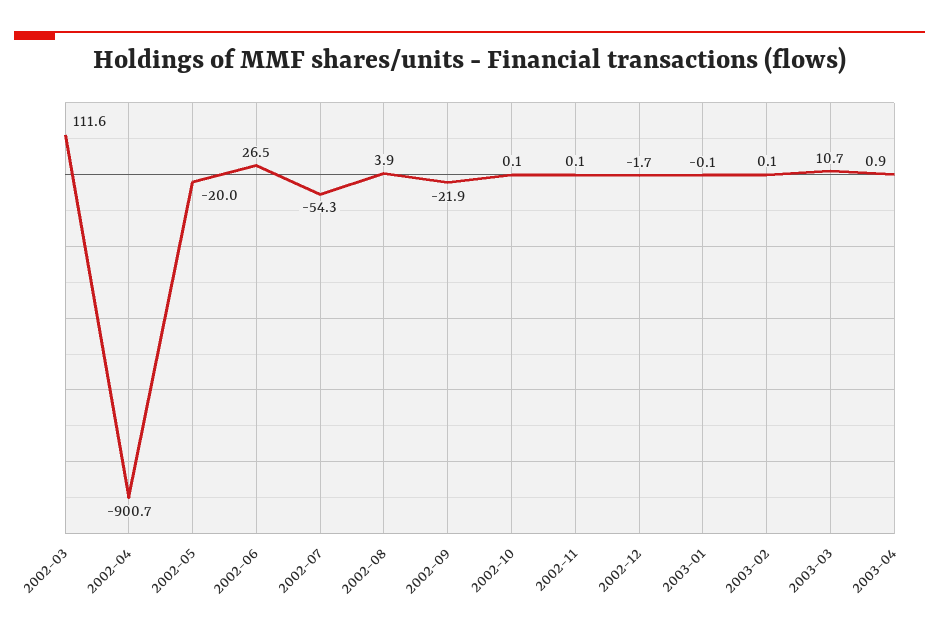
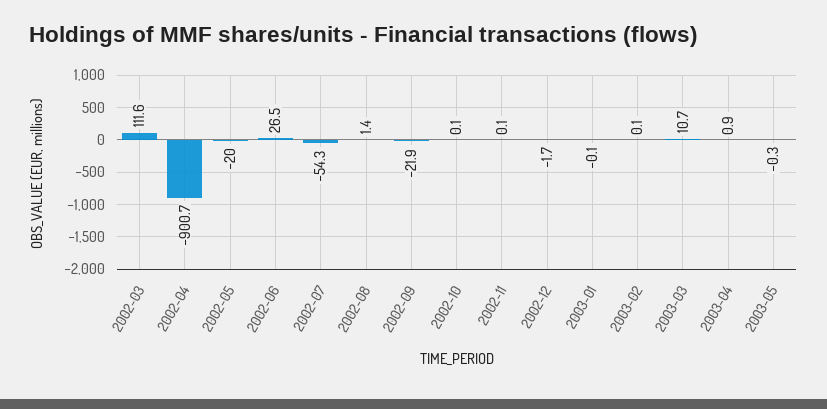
2002-08: 3.9 -> 1.4
2003-05: none -> -0.3

